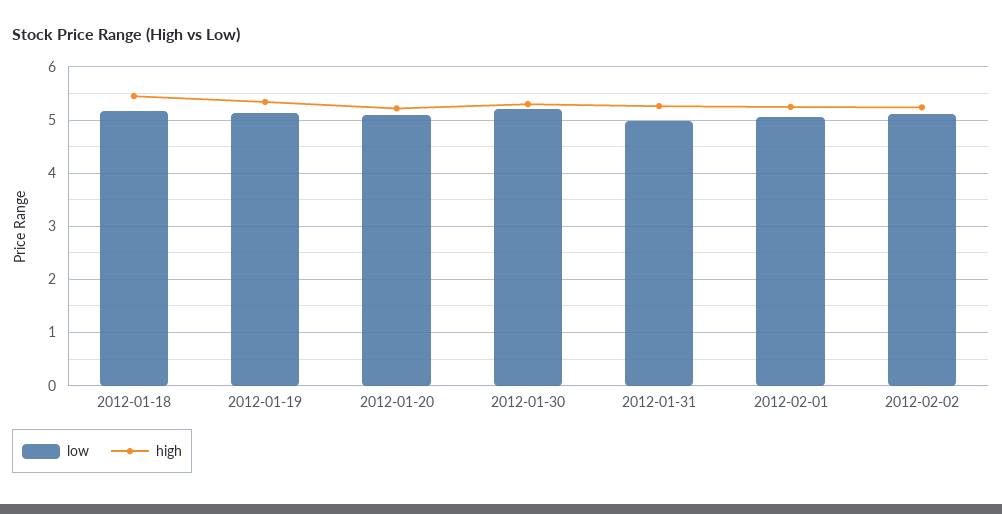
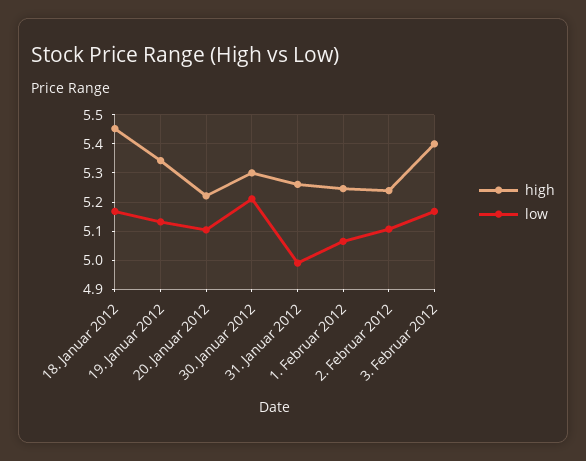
high, 3. Februar 2012: none -> 5.4
low, 3. Februar 2012: none -> 5.175

